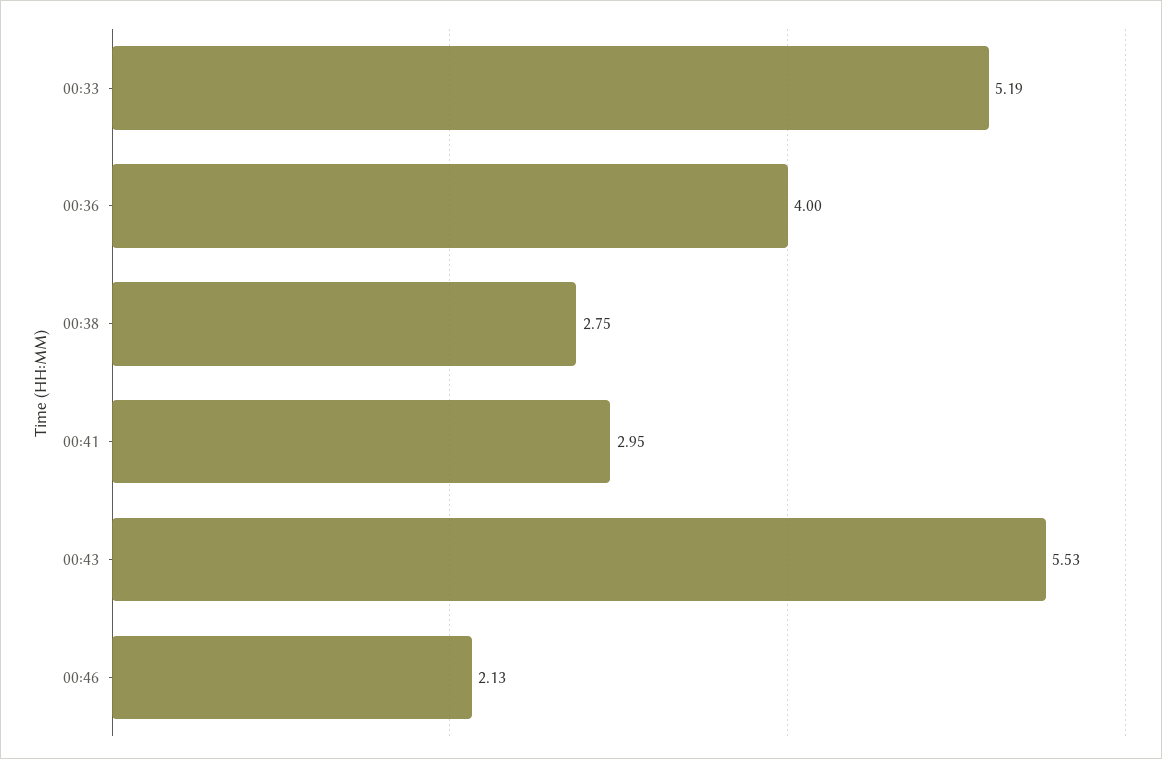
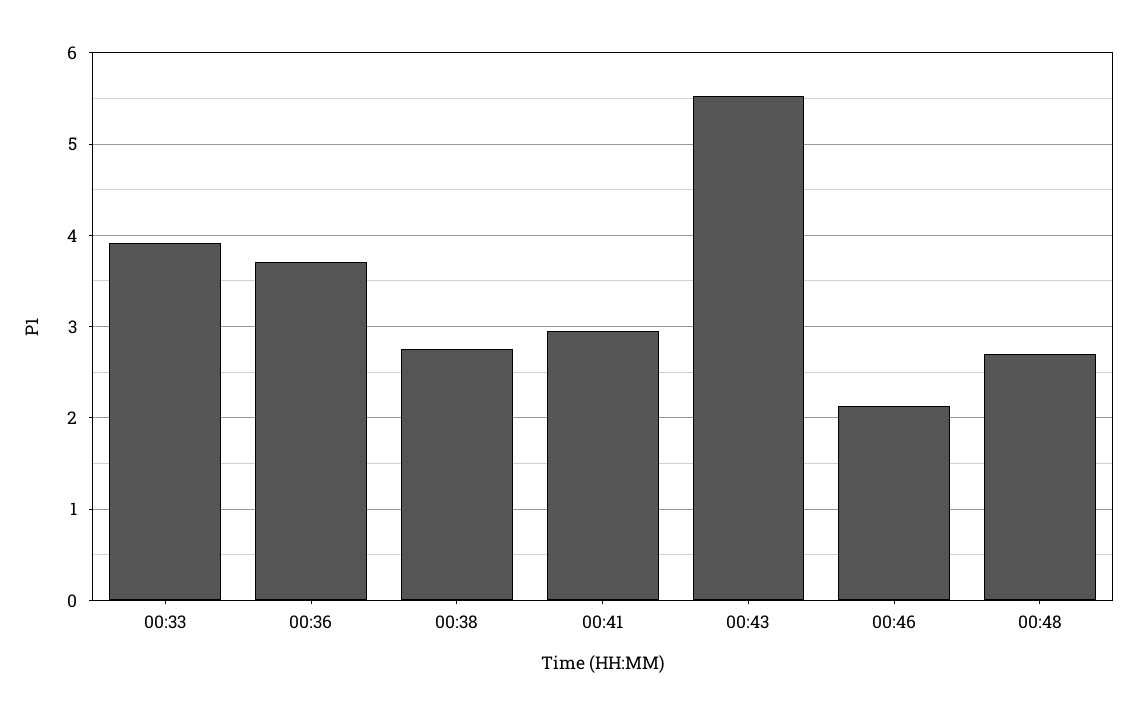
00:33: 5.19 -> 3.9
00:36: 4 -> 3.7
00:48: none -> 2.7

